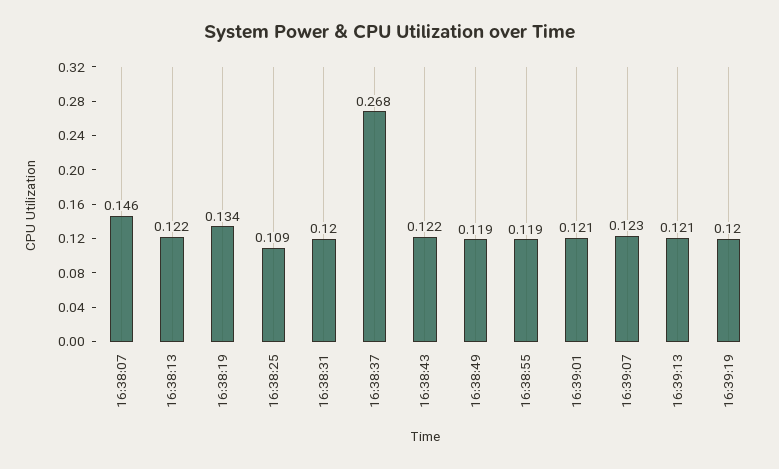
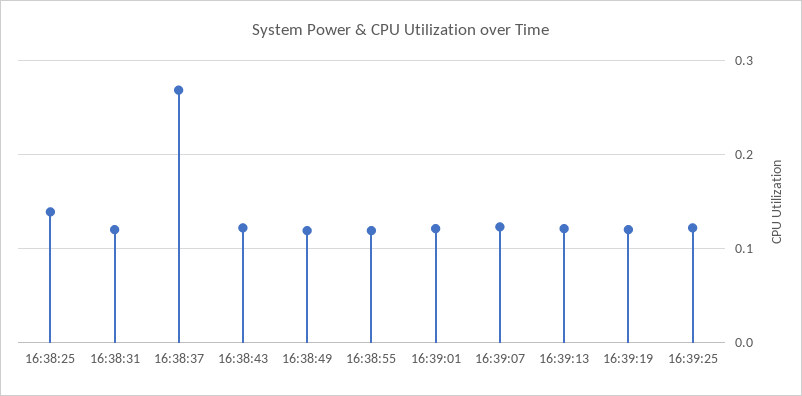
16:38:07: 0.146 -> none
16:38:13: 0.122 -> none
16:38:19: 0.134 -> none
16:38:25: 0.109 -> 0.14
16:39:25: none -> 0.12

